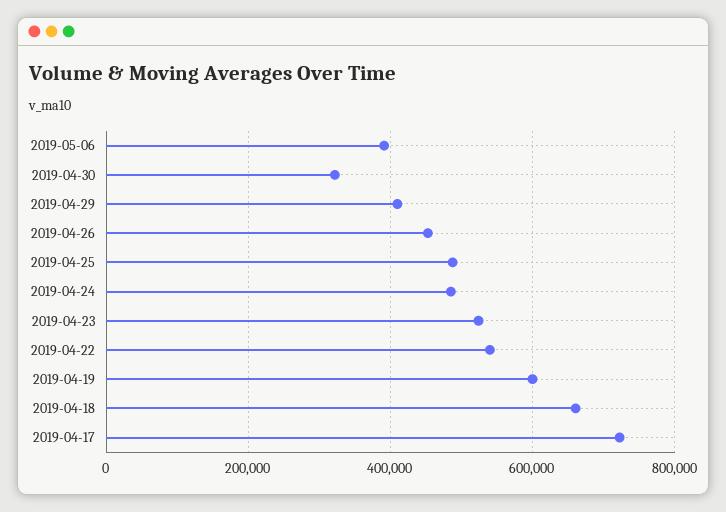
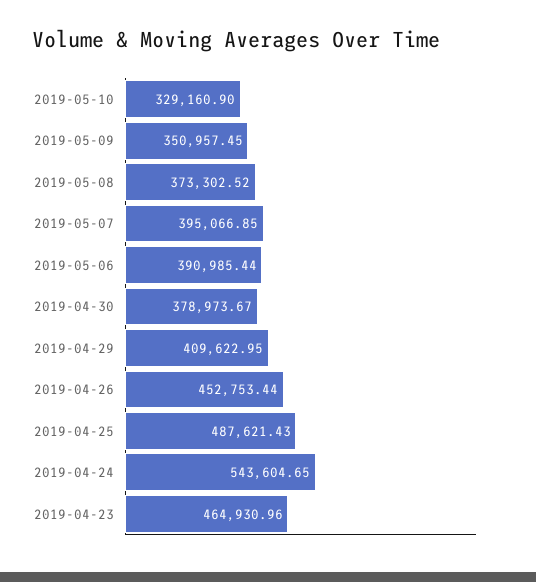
2019-04-30: 320000 -> 378973.67
2019-04-24: 480000 -> 543604.65
2019-04-23: 520000 -> 464930.96
2019-04-22: 540000 -> none
2019-04-19: 600000 -> none
2019-04-18: 660000 -> none
2019-04-17: 720000 -> none
2019-05-10: none -> 329160.9
2019-05-09: none -> 350957.45
2019-05-08: none -> 373302.52
2019-05-07: none -> 395066.85

